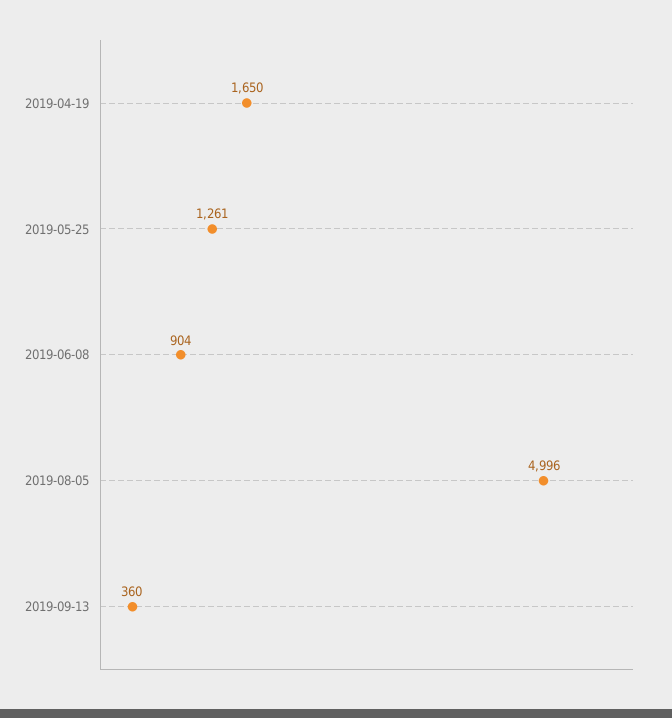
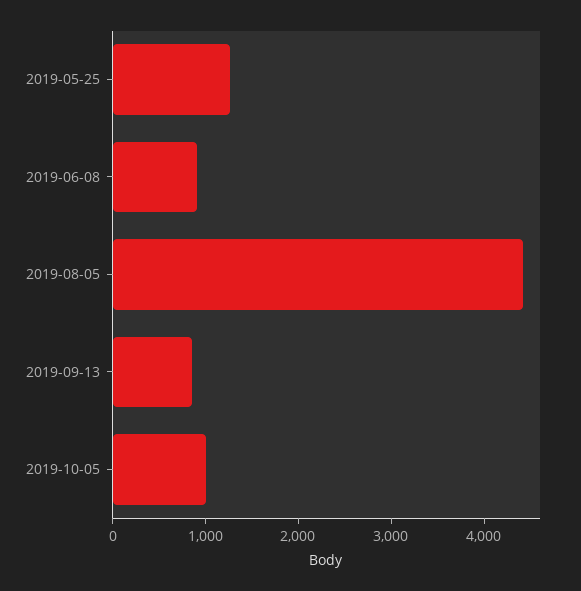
2019-04-19: 1650 -> none
2019-08-05: 4996 -> 4400
2019-09-13: 360 -> 800
2019-10-05: none -> 1000

